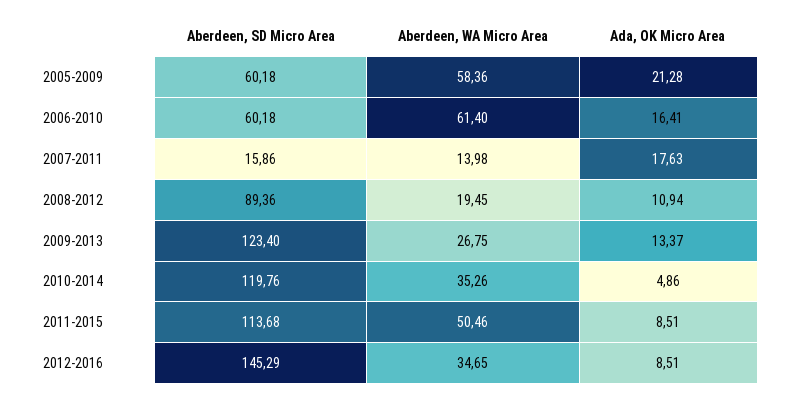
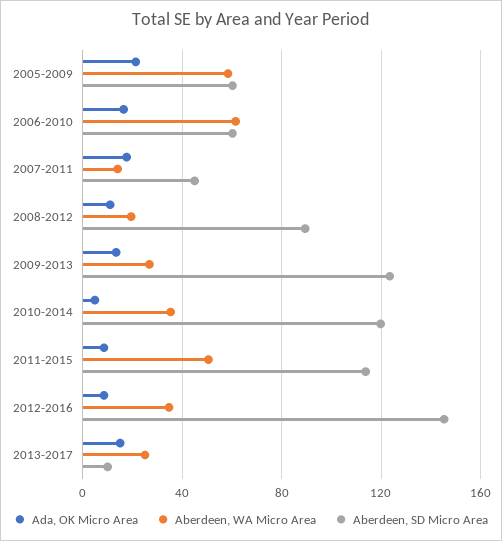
Aberdeen, SD Micro Area, 2007-2011: 15.86 -> 45
Ada, OK Micro Area, 2013-2017: none -> 15
Aberdeen, WA Micro Area, 2013-2017: none -> 25
Aberdeen, SD Micro Area, 2013-2017: none -> 10

